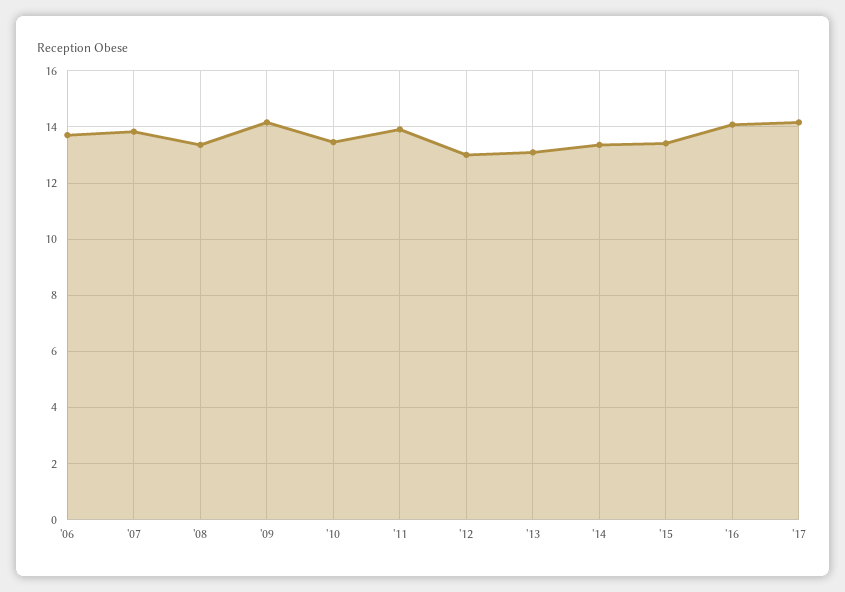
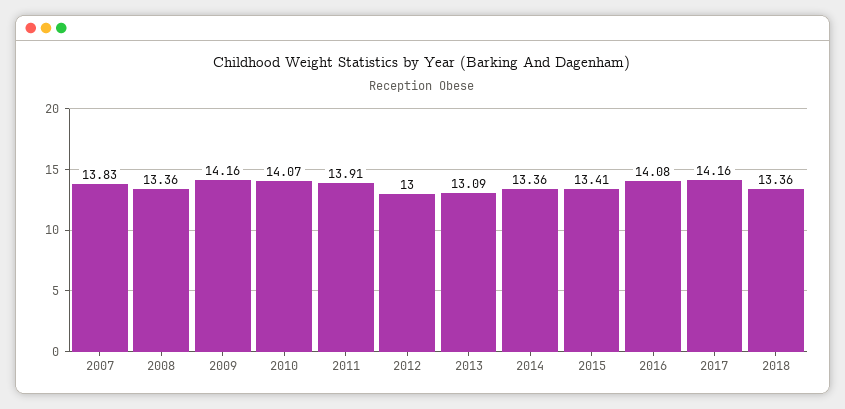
'06: 13.75 -> none
'10: 13.5 -> 14.07
2018: none -> 13.36

